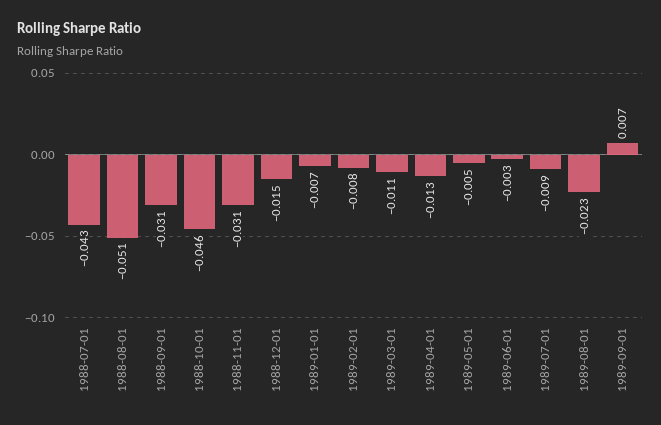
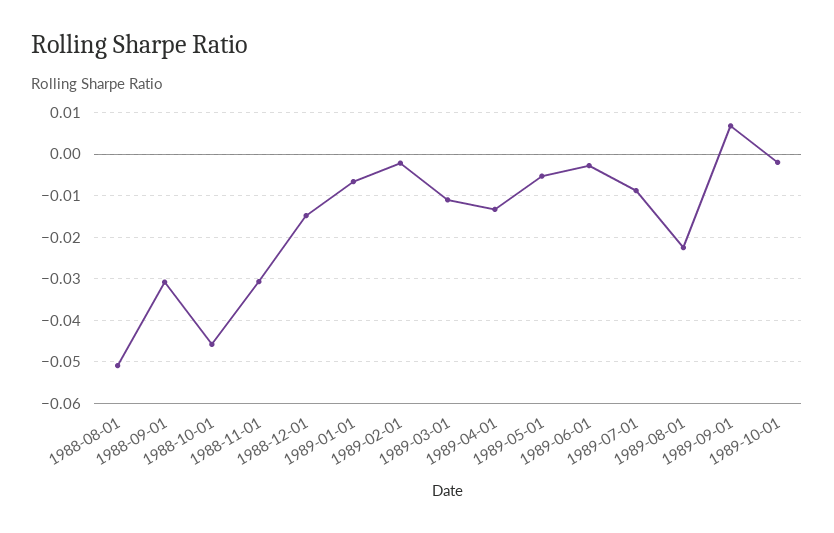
1988-07-01: -0.043 -> none
1989-02-01: -0.008 -> -0.002
1989-10-01: none -> -0.002

